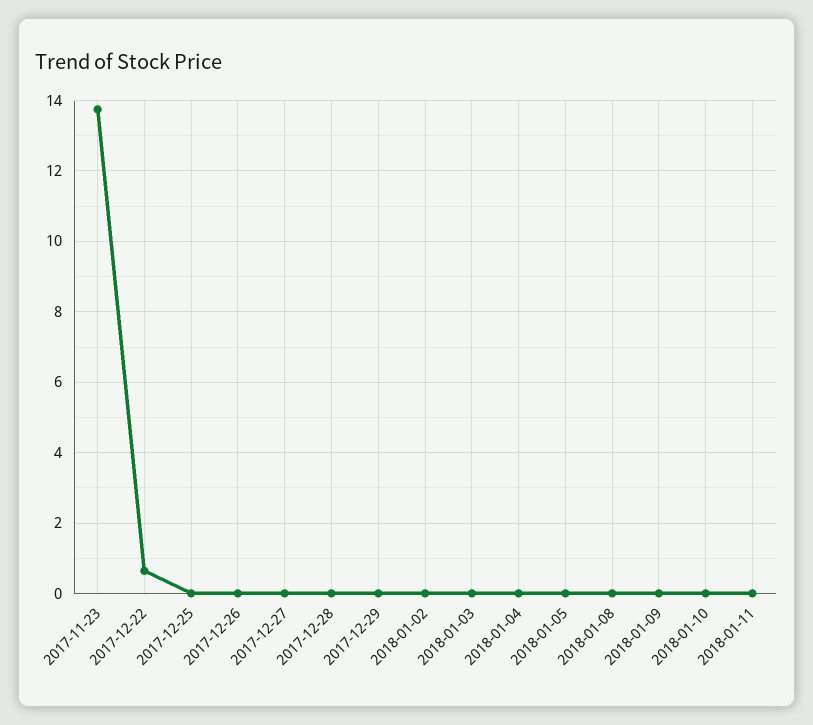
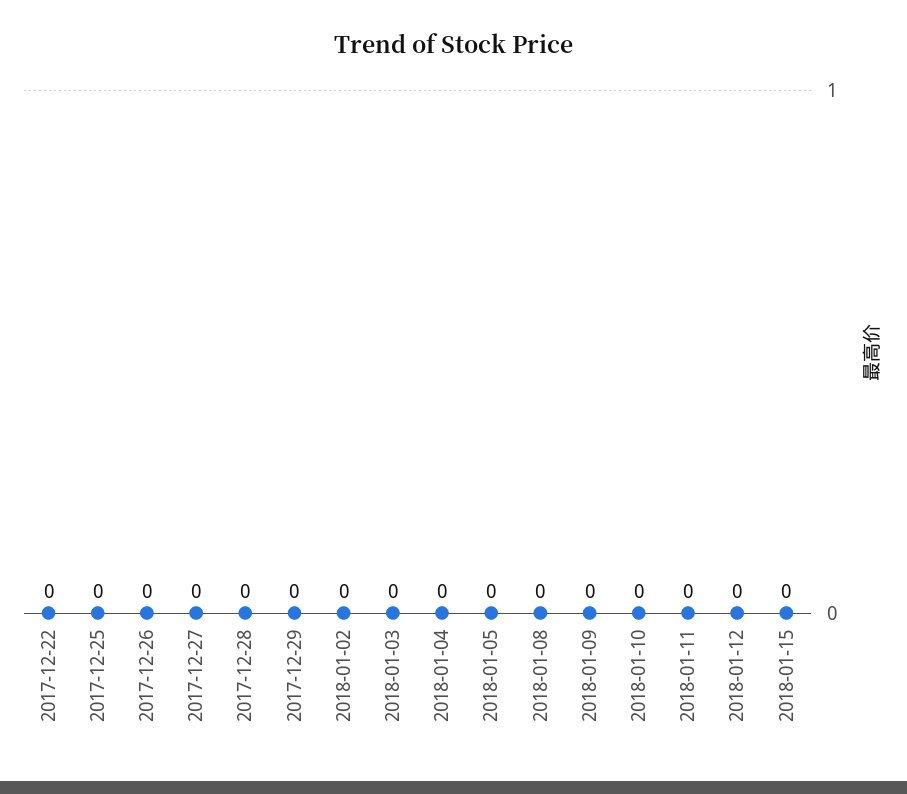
2017-11-23: 13.8 -> none
2017-12-22: 0.6 -> 0
2018-01-12: none -> 0
2018-01-15: none -> 0

